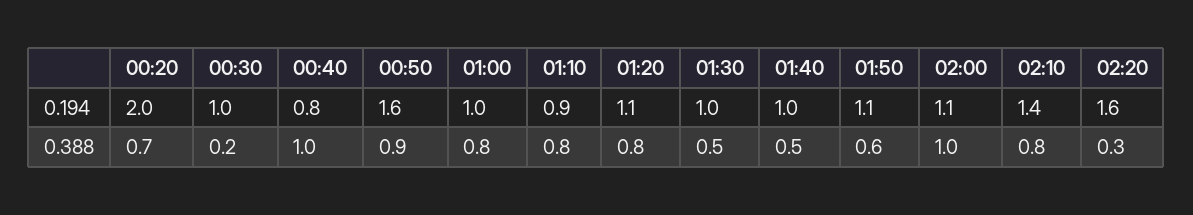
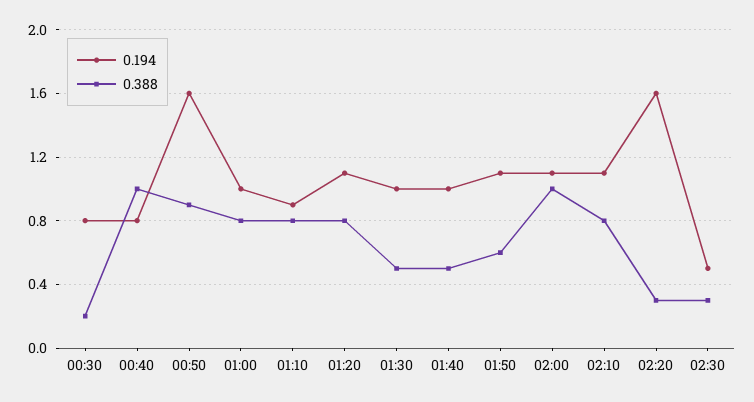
0.194, 00:20: 2 -> none
0.194, 00:30: 1 -> 0.8
0.194, 02:10: 1.4 -> 1.1
0.388, 00:20: 0.7 -> none
0.194, 02:30: none -> 0.5
0.388, 02:30: none -> 0.3

